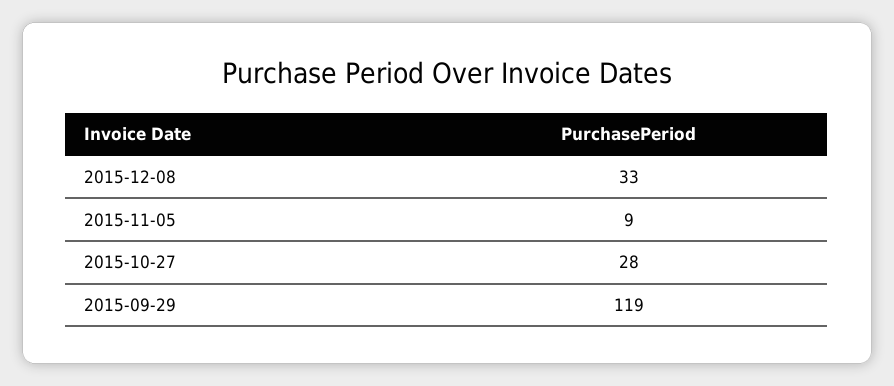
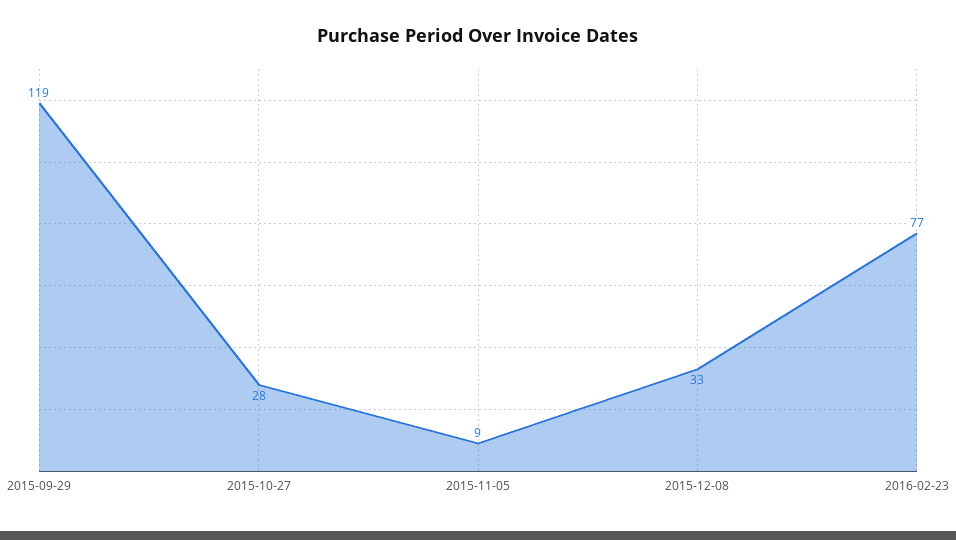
2016-02-23: none -> 77

